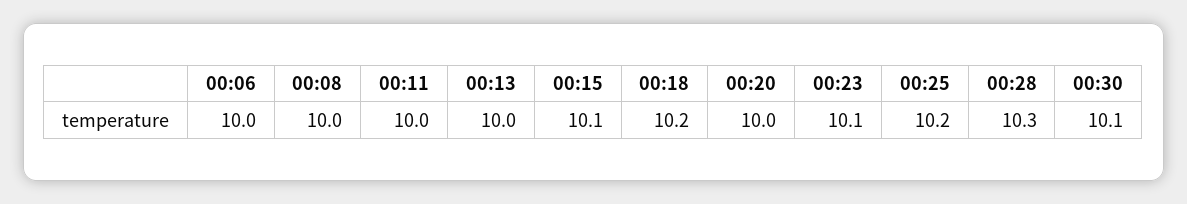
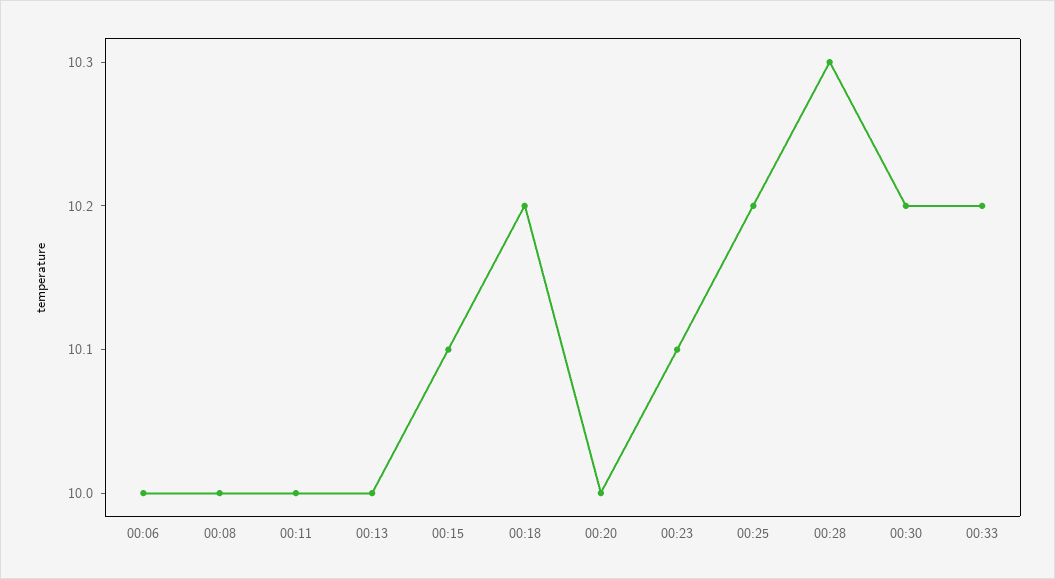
00:30: 10.1 -> 10.2
00:33: none -> 10.2

